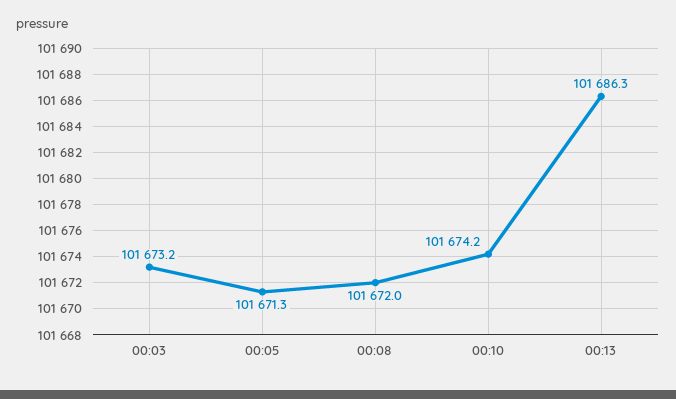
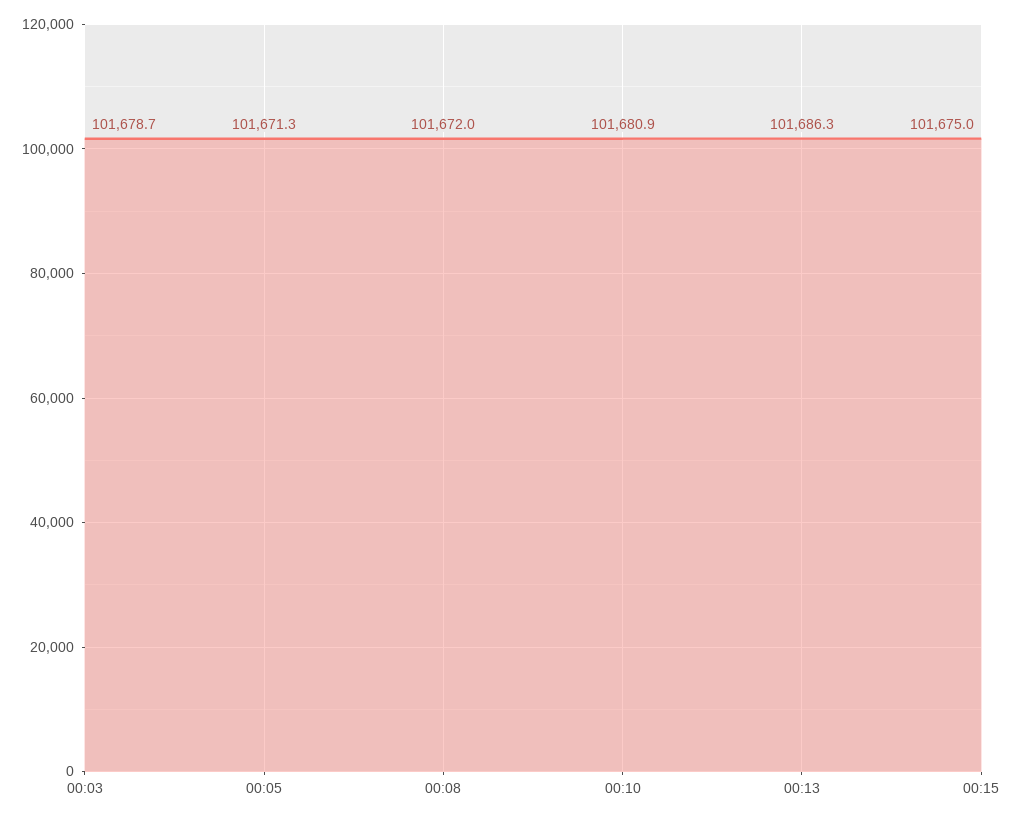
00:03: 101673.2 -> 101678.7
00:10: 101674.2 -> 101680.9
00:15: none -> 101675

